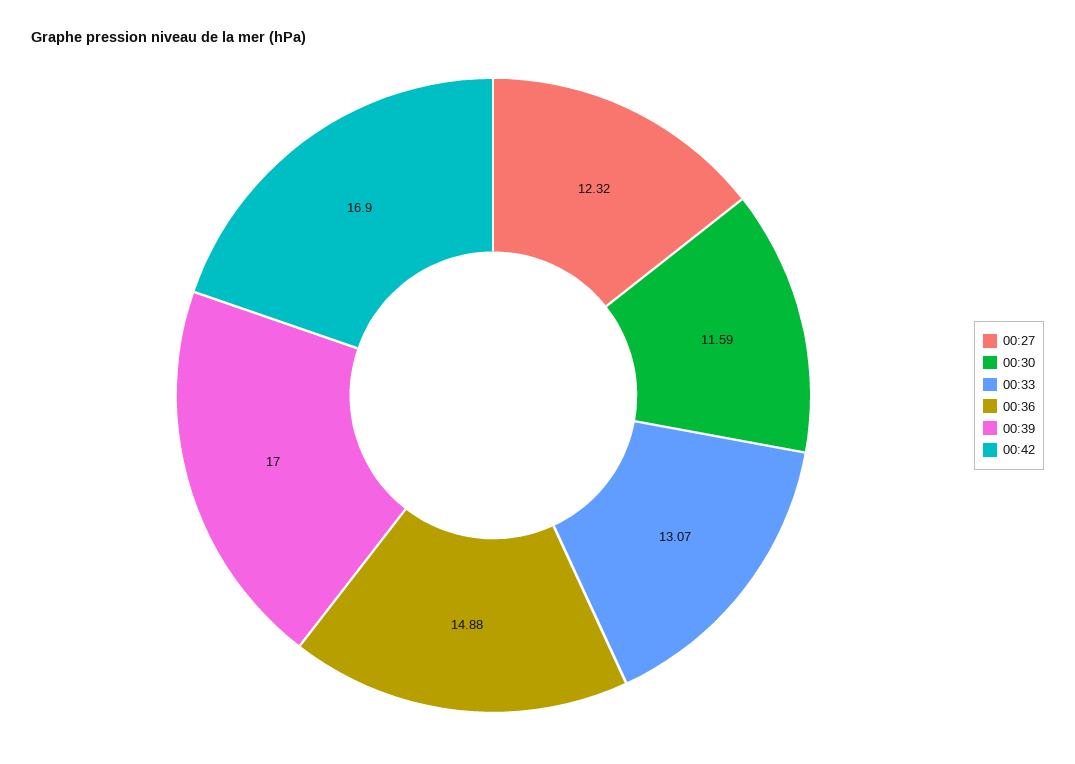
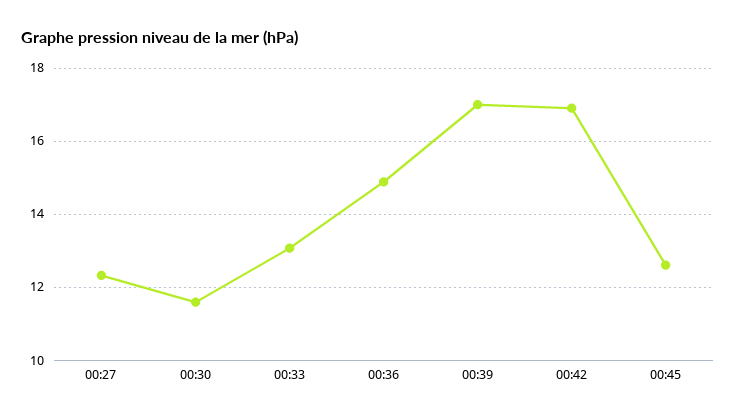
00:45: none -> 12.6

